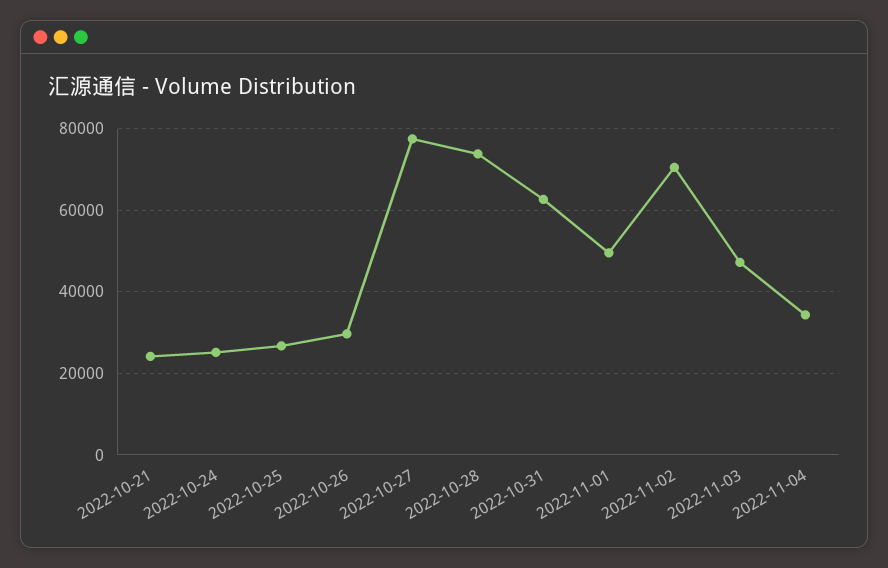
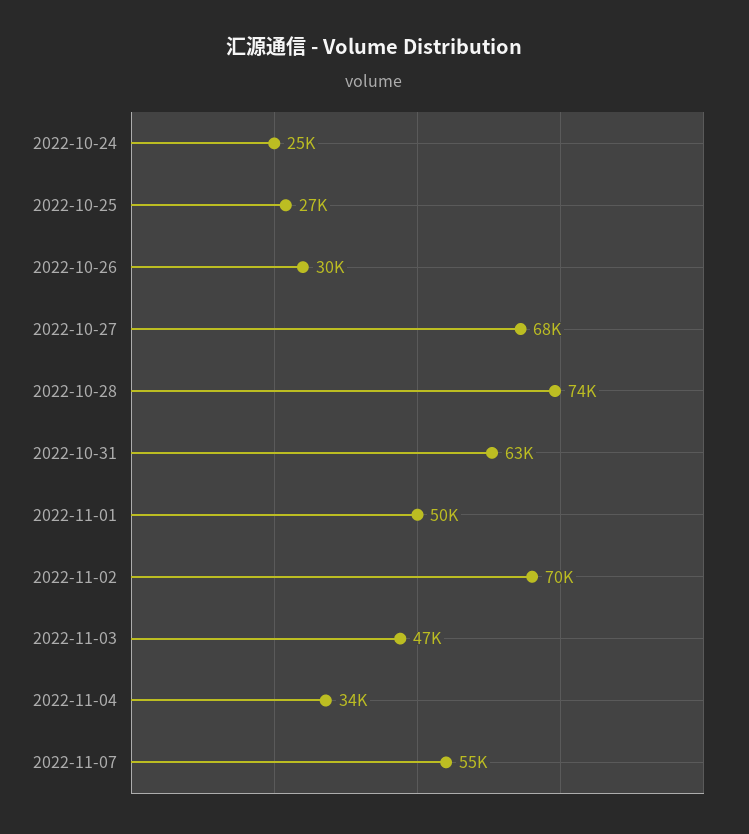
2022-10-21: 24000 -> none
2022-10-27: 78000 -> 68000
2022-11-07: none -> 55000

